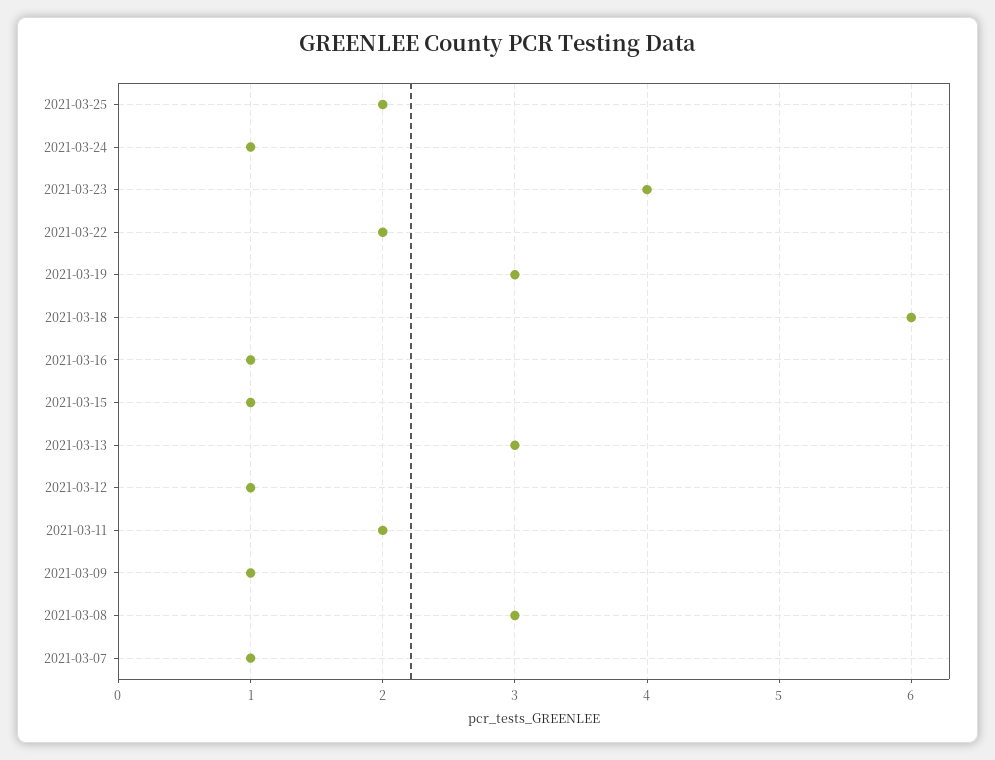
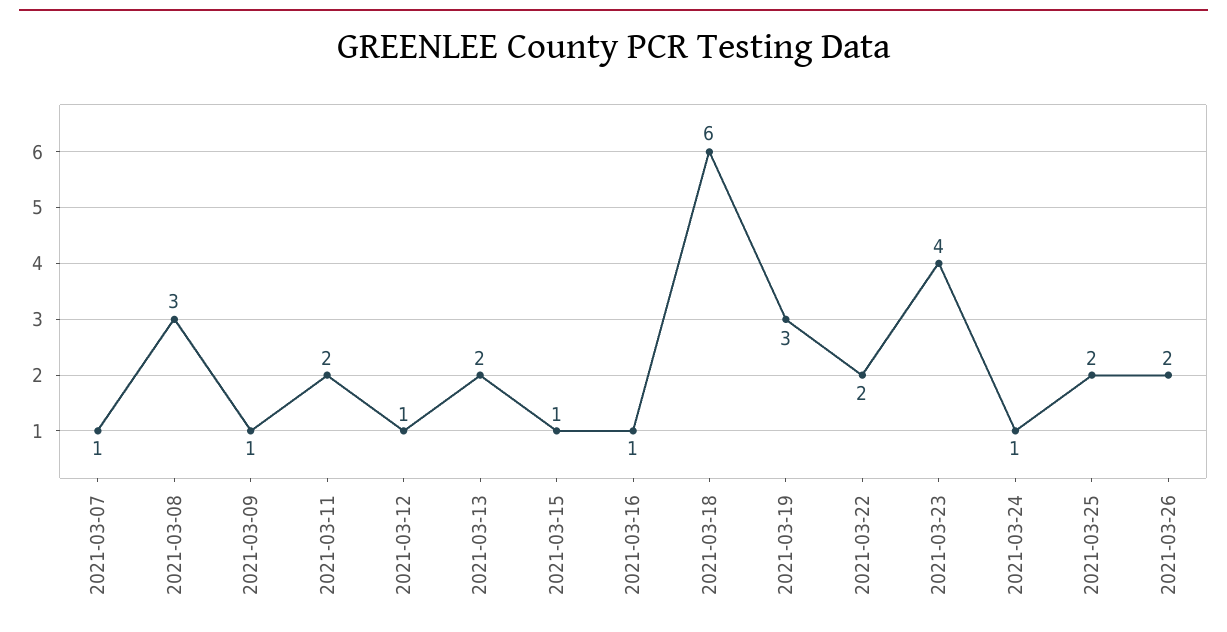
2021-03-13: 3 -> 2
2021-03-26: none -> 2

